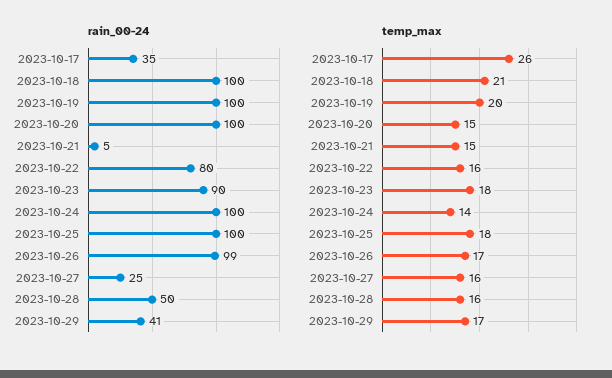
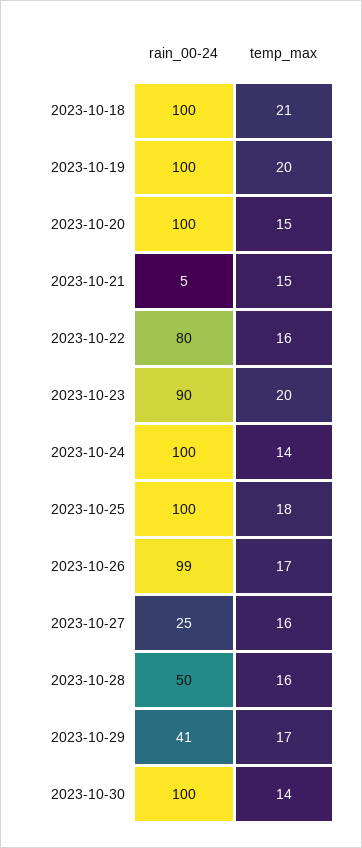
rain_00-24, 2023-10-17: 35 -> none
temp_max, 2023-10-17: 26 -> none
temp_max, 2023-10-23: 18 -> 20
rain_00-24, 2023-10-30: none -> 100
temp_max, 2023-10-30: none -> 14

